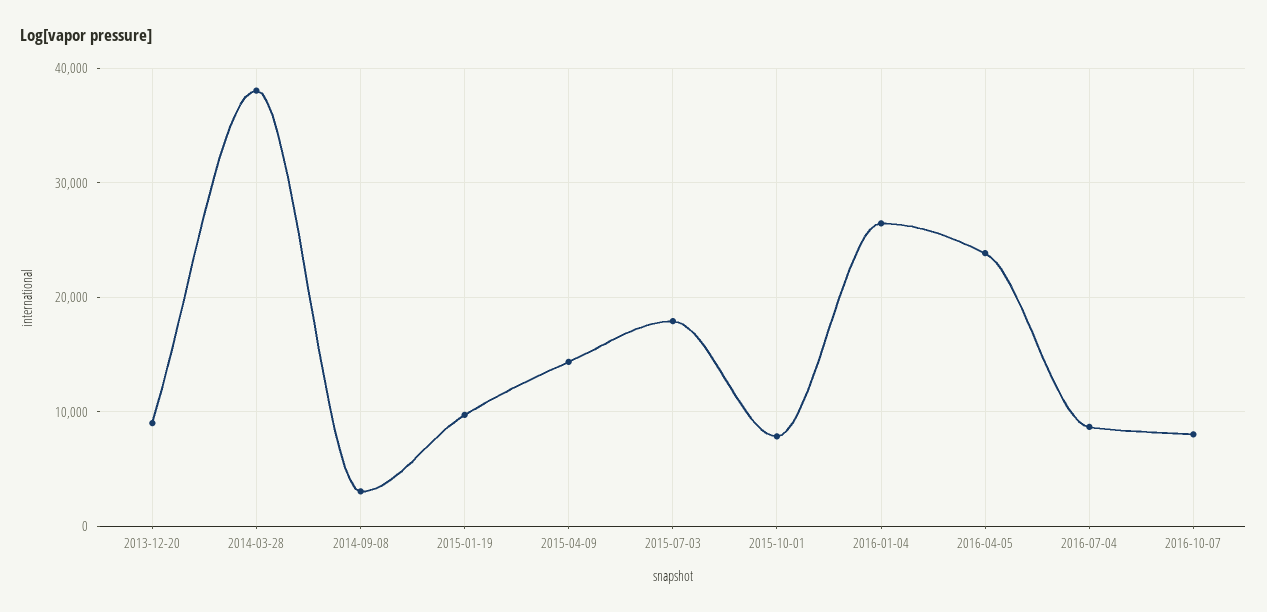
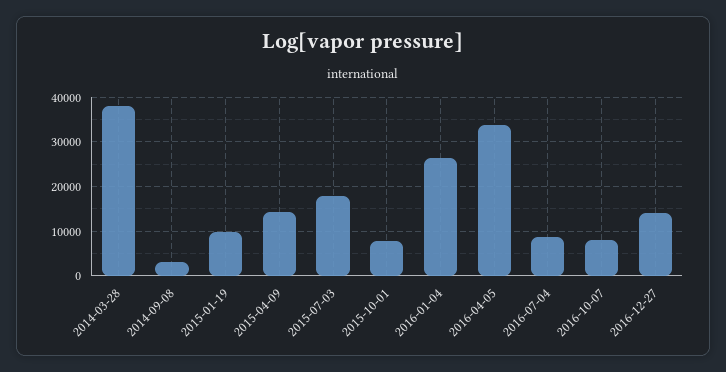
2013-12-20: 9000 -> none
2016-04-05: 24000 -> 34000
2016-12-27: none -> 14000

